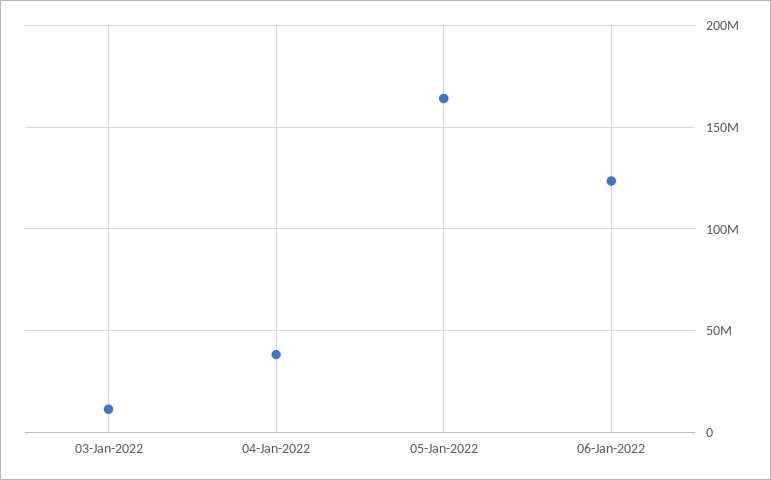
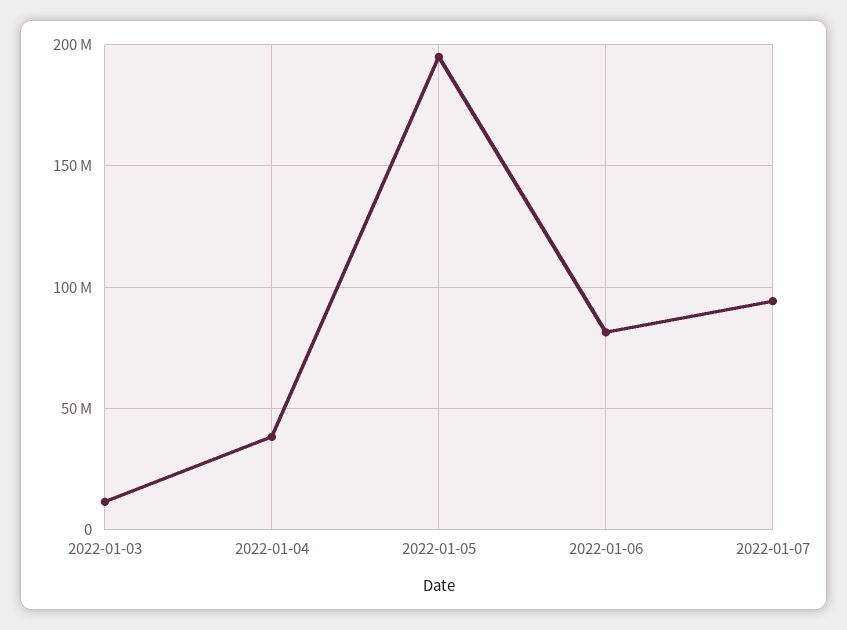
05-Jan-2022: 165000000 -> 195000000
06-Jan-2022: 125000000 -> 80000000
2022-01-07: none -> 95000000

